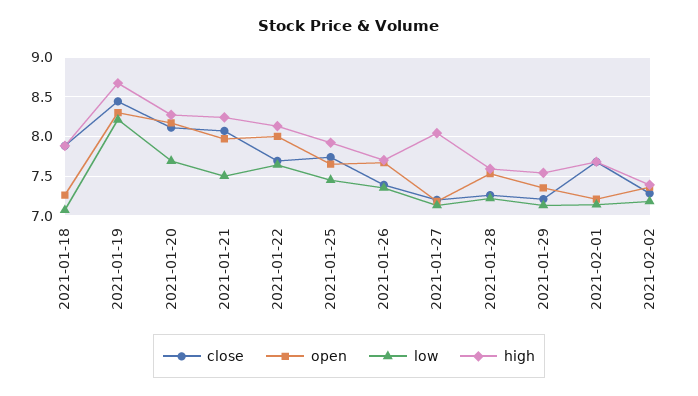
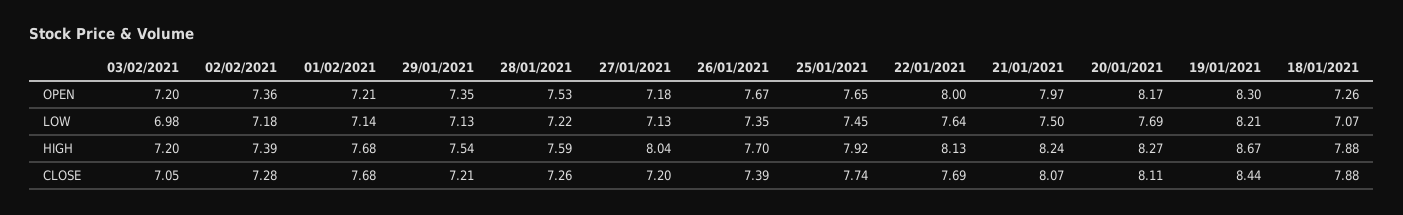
open, 03/02/2021: none -> 7.2
low, 03/02/2021: none -> 6.98
high, 03/02/2021: none -> 7.2
close, 03/02/2021: none -> 7.05

